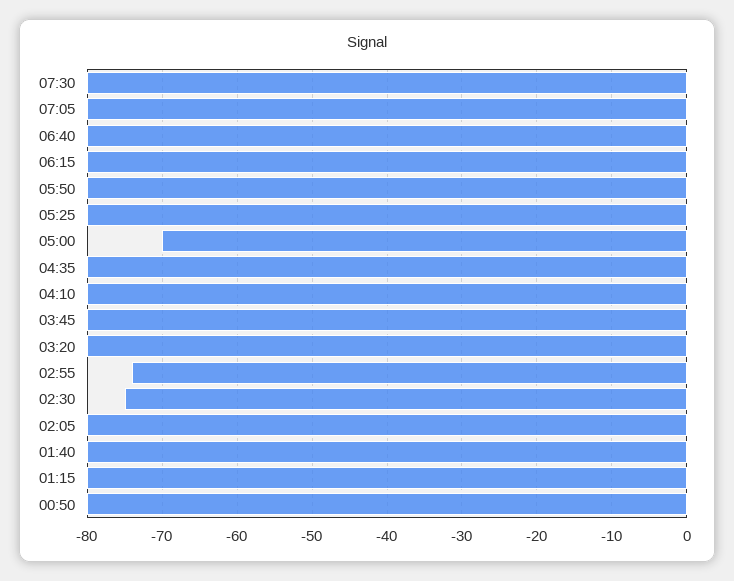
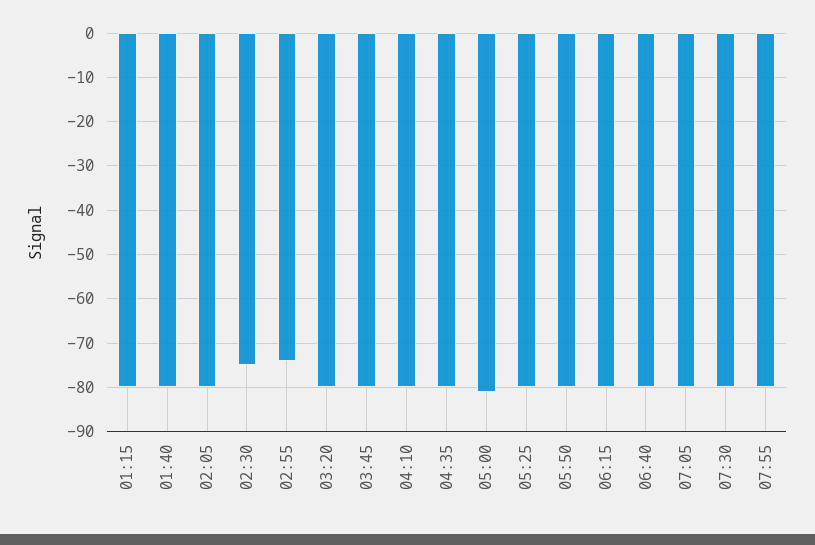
05:00: -70 -> -80
00:50: -80 -> none
07:55: none -> -80

